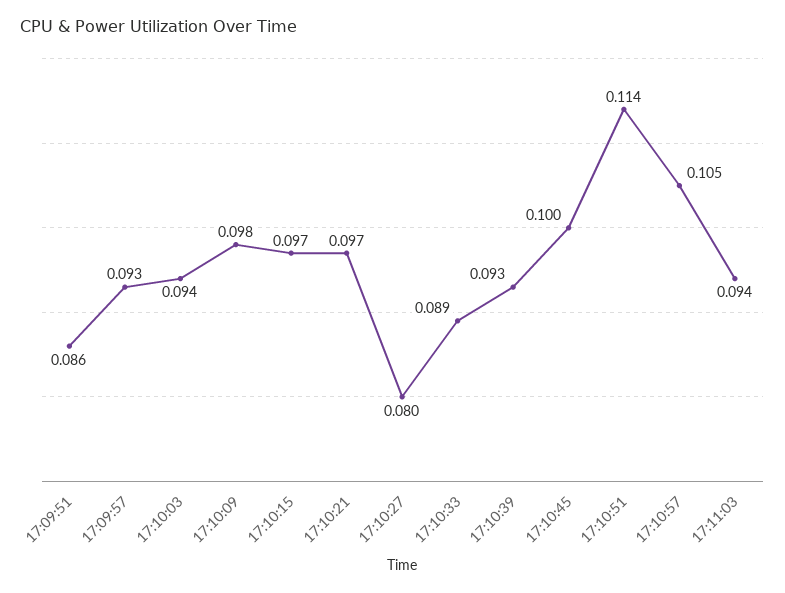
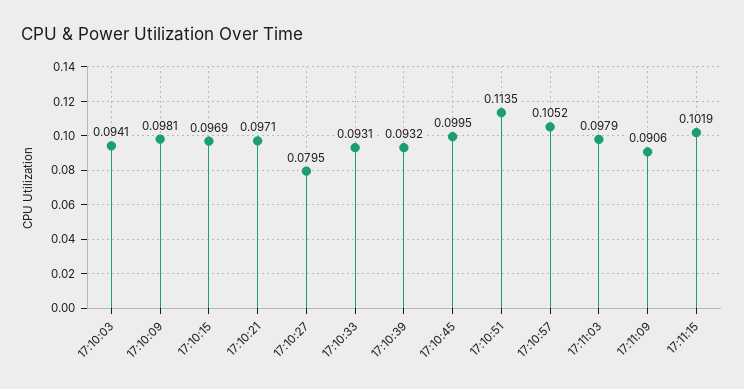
17:09:51: 0.086 -> none
17:09:57: 0.093 -> none
17:10:33: 0.089 -> 0.0931
17:11:03: 0.094 -> 0.0979
17:11:09: none -> 0.0906
17:11:15: none -> 0.1019

